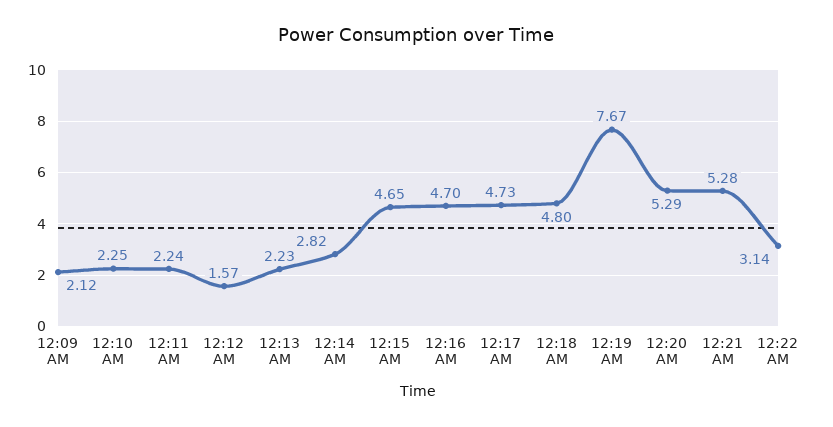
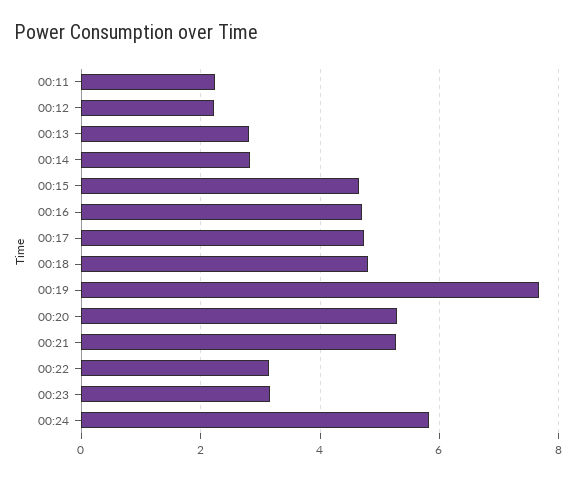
12:09 AM: 2.12 -> none
12:10 AM: 2.25 -> none
12:12 AM: 1.57 -> 2.2
12:13 AM: 2.23 -> 2.8
00:23: none -> 3.2
00:24: none -> 5.8

